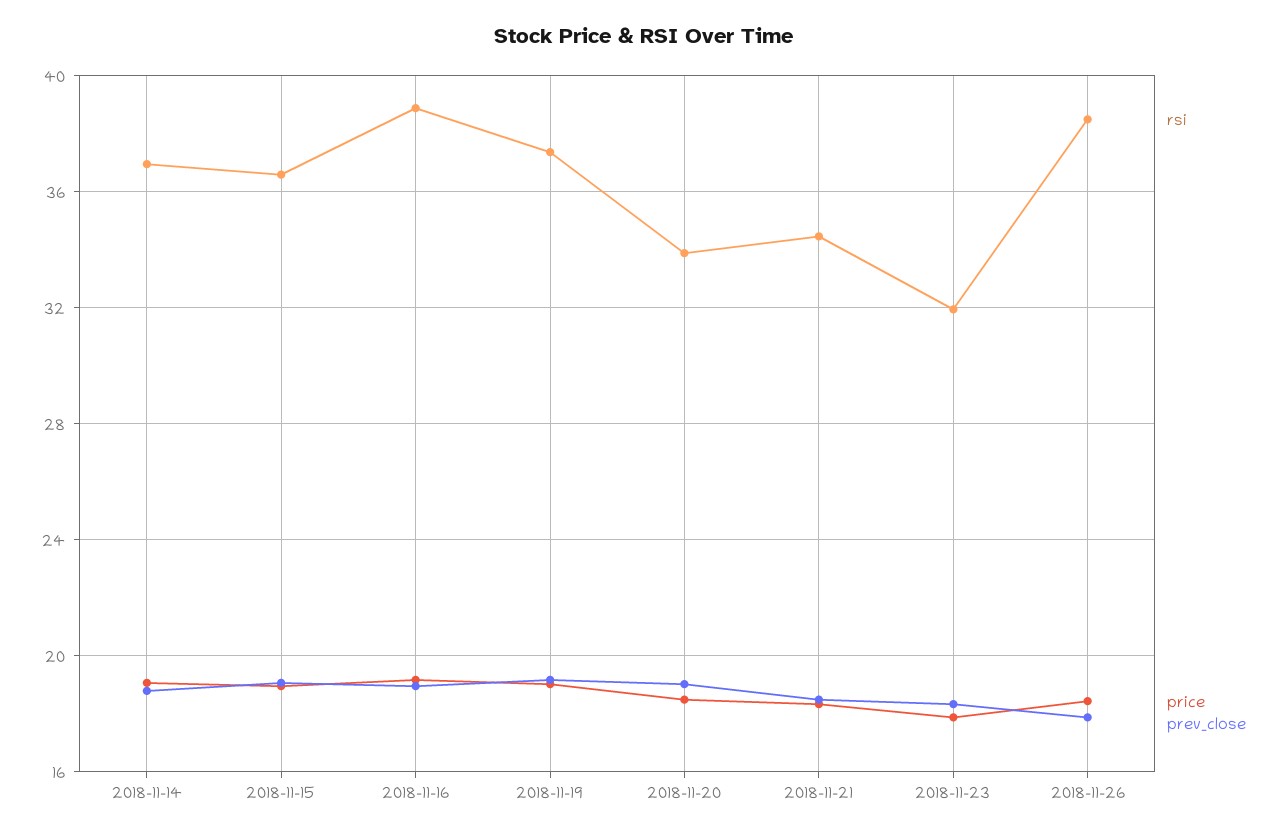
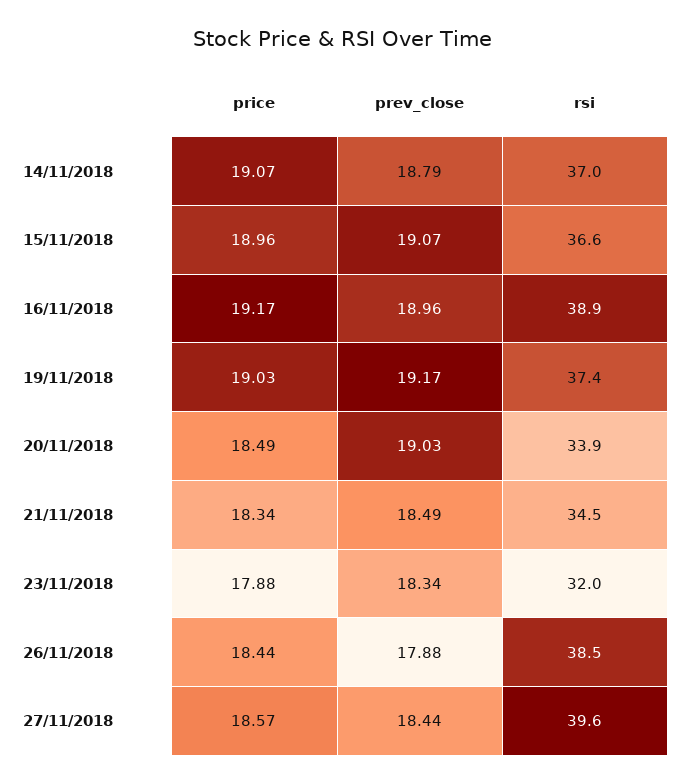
price, 27/11/2018: none -> 18.57
prev_close, 27/11/2018: none -> 18.44
rsi, 27/11/2018: none -> 39.6

